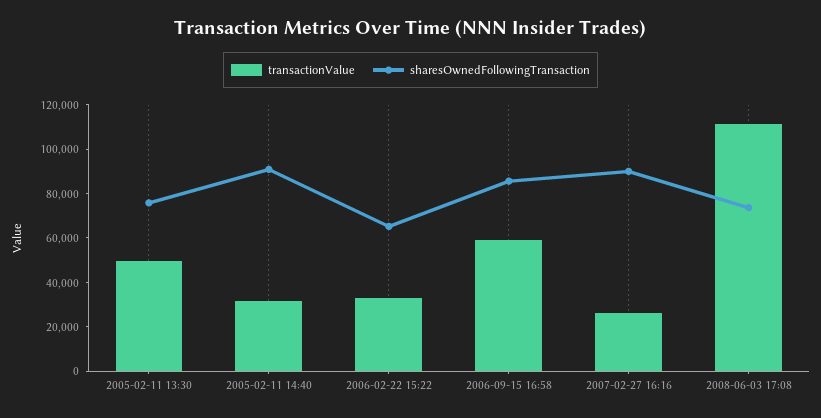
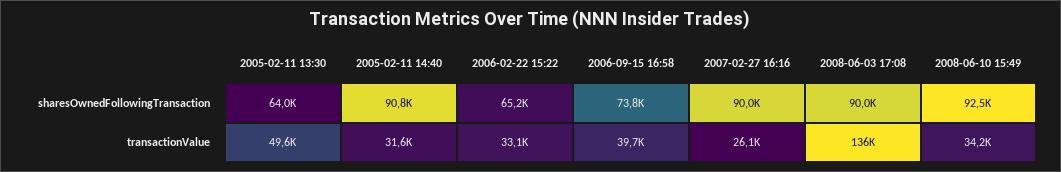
sharesOwnedFollowingTransaction, 2005-02-11 13:30: 75000 -> 64000
transactionValue, 2006-09-15 16:58: 60000 -> 39700
sharesOwnedFollowingTransaction, 2006-09-15 16:58: 85000 -> 73800
transactionValue, 2008-06-03 17:08: 110000 -> 136000
sharesOwnedFollowingTransaction, 2008-06-03 17:08: 75000 -> 90000
sharesOwnedFollowingTransaction, 2008-06-10 15:49: none -> 92500
transactionValue, 2008-06-10 15:49: none -> 34200

